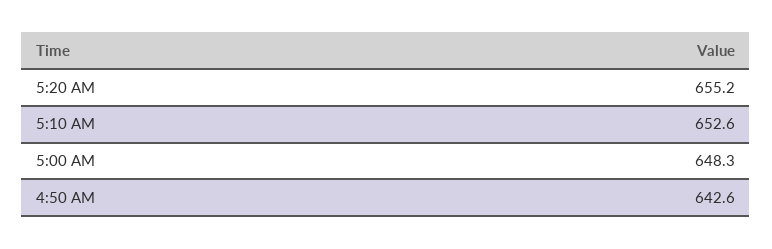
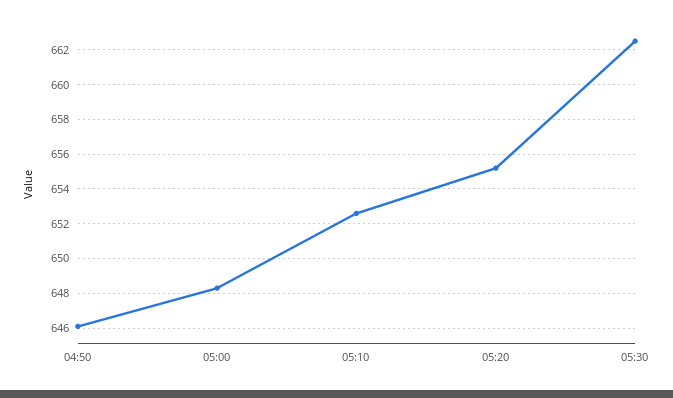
4:50 AM: 642.6 -> 646
05:30: none -> 662.5

